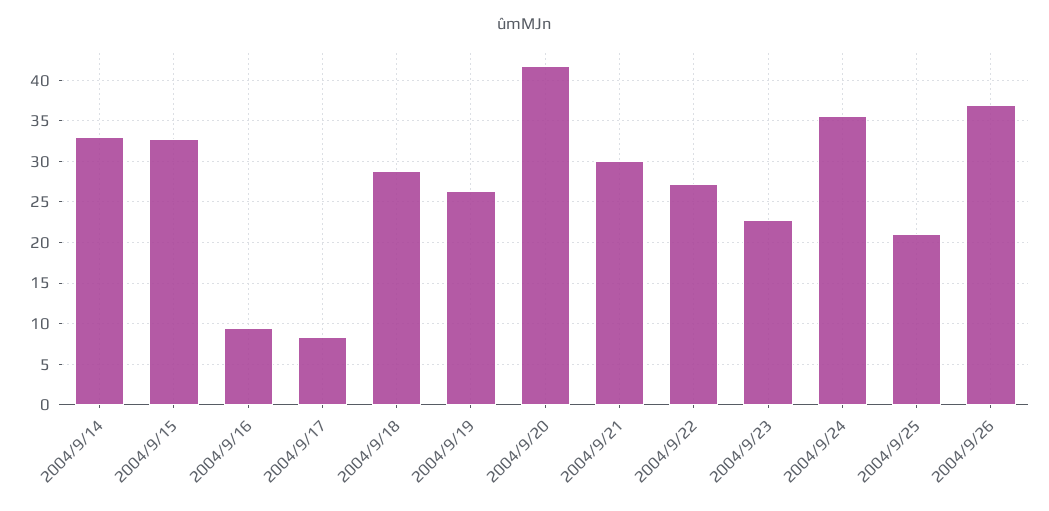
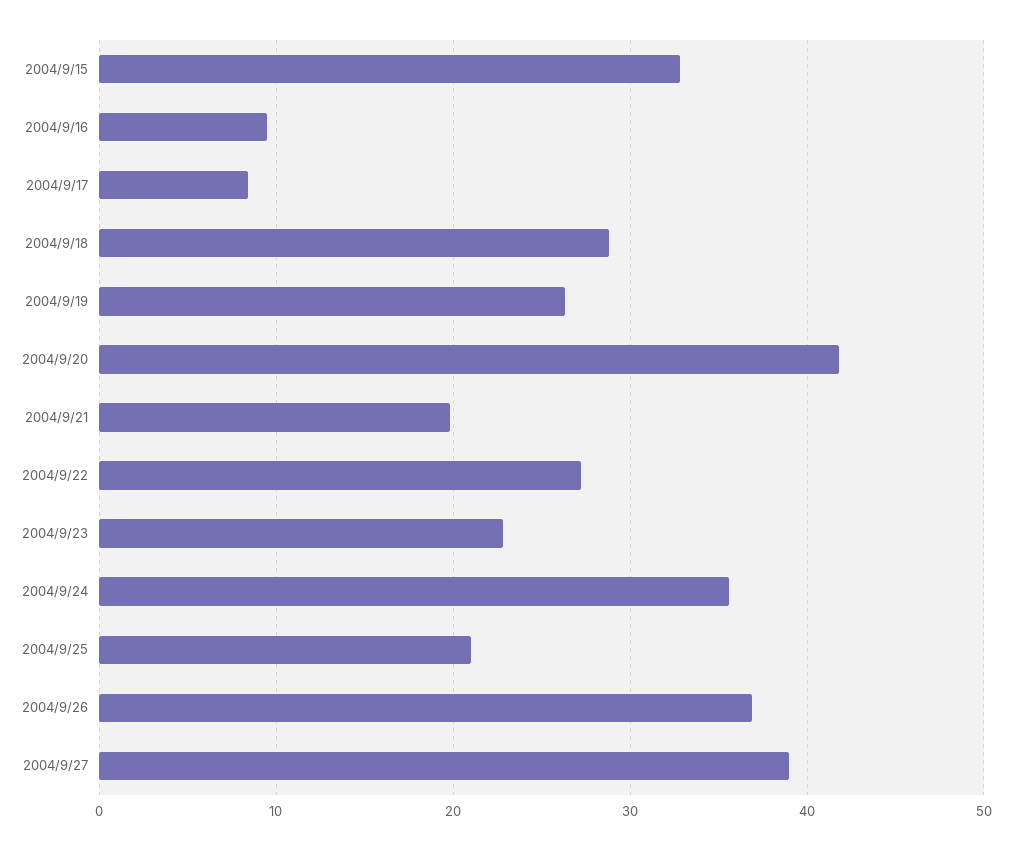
2004/9/14: 33 -> none
2004/9/21: 30 -> 20
2004/9/27: none -> 39

